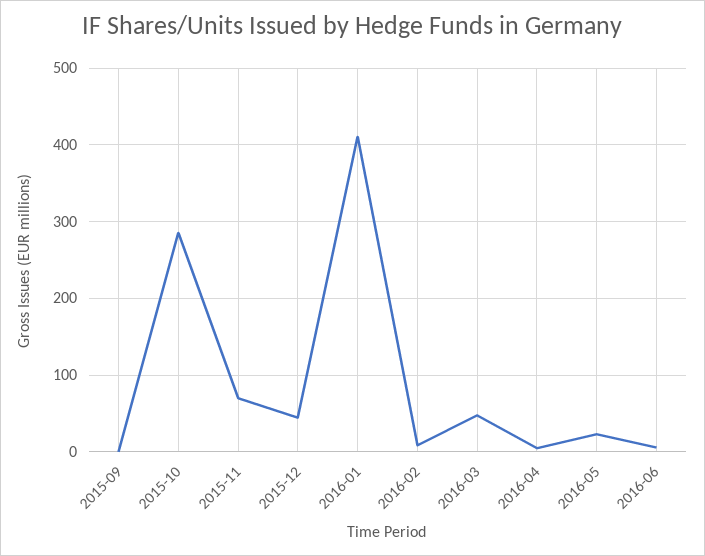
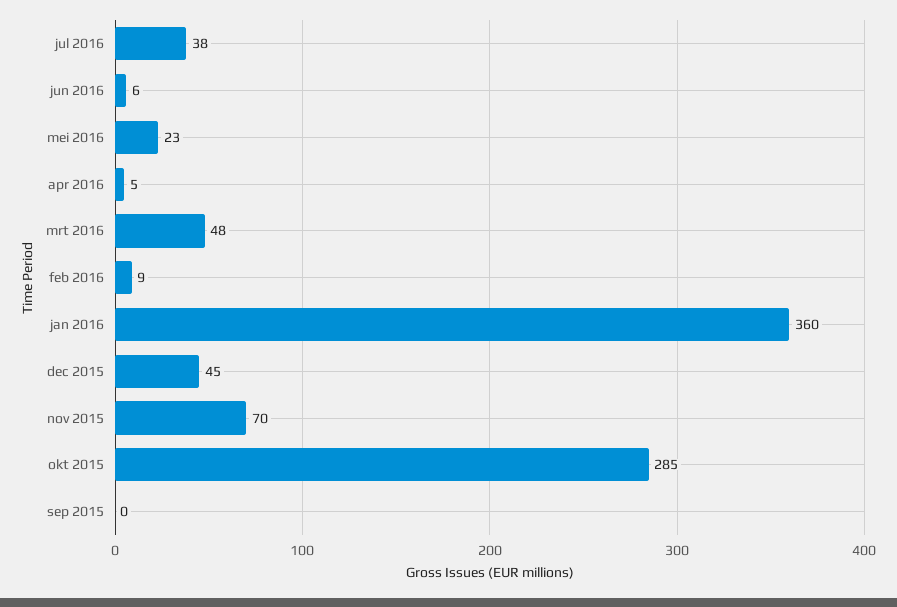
2016-01: 410 -> 360
jul 2016: none -> 38

